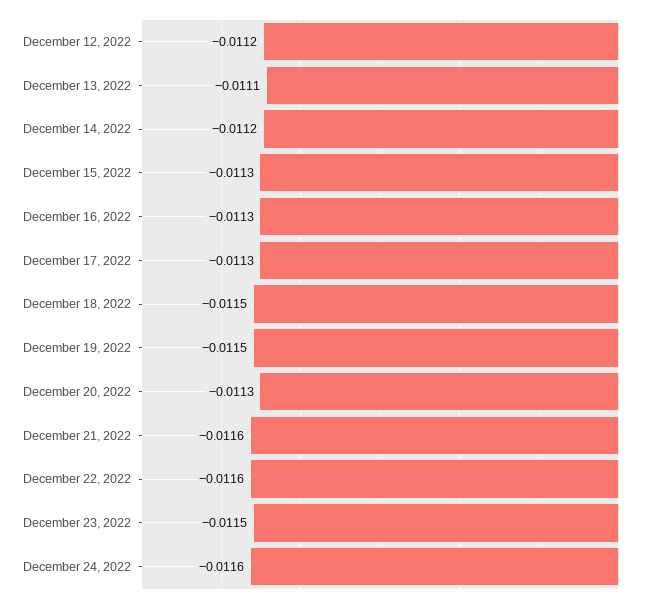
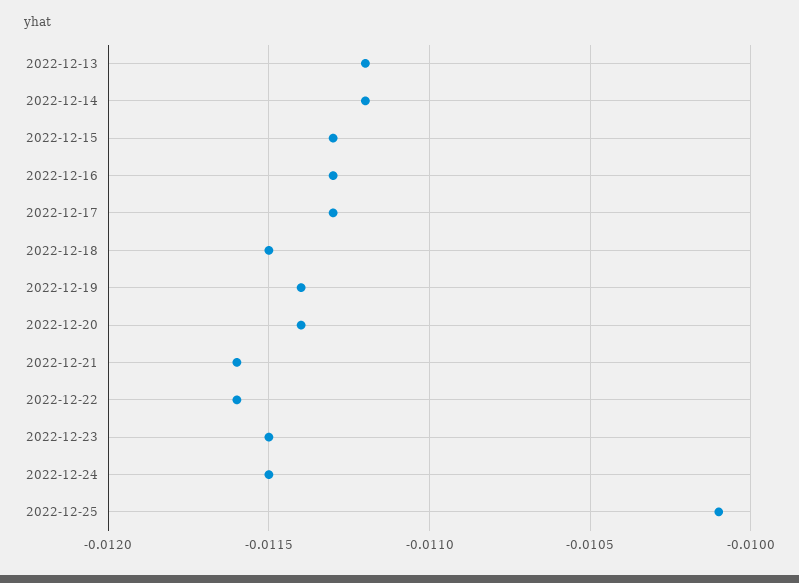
December 12, 2022: -0.0112 -> none
December 13, 2022: -0.0111 -> -0.0112
December 19, 2022: -0.0115 -> -0.0114
December 20, 2022: -0.0113 -> -0.0114
December 24, 2022: -0.0116 -> -0.0115
2022-12-25: none -> -0.0101

